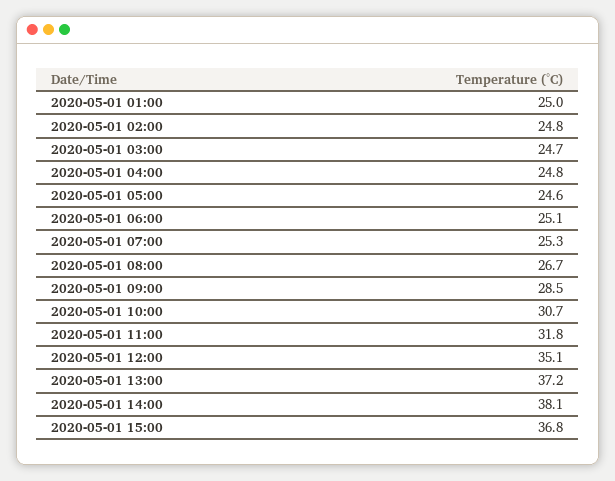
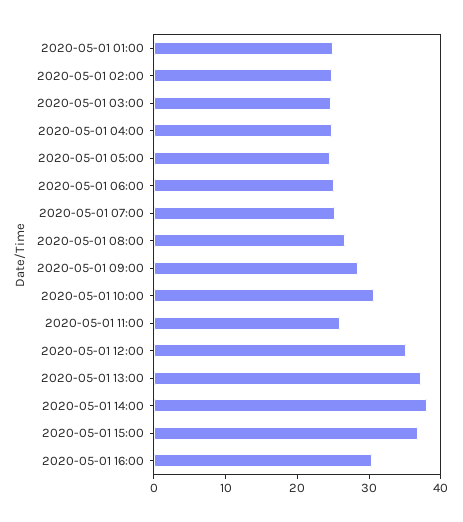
2020-05-01 11:00: 31.8 -> 26
2020-05-01 16:00: none -> 30

